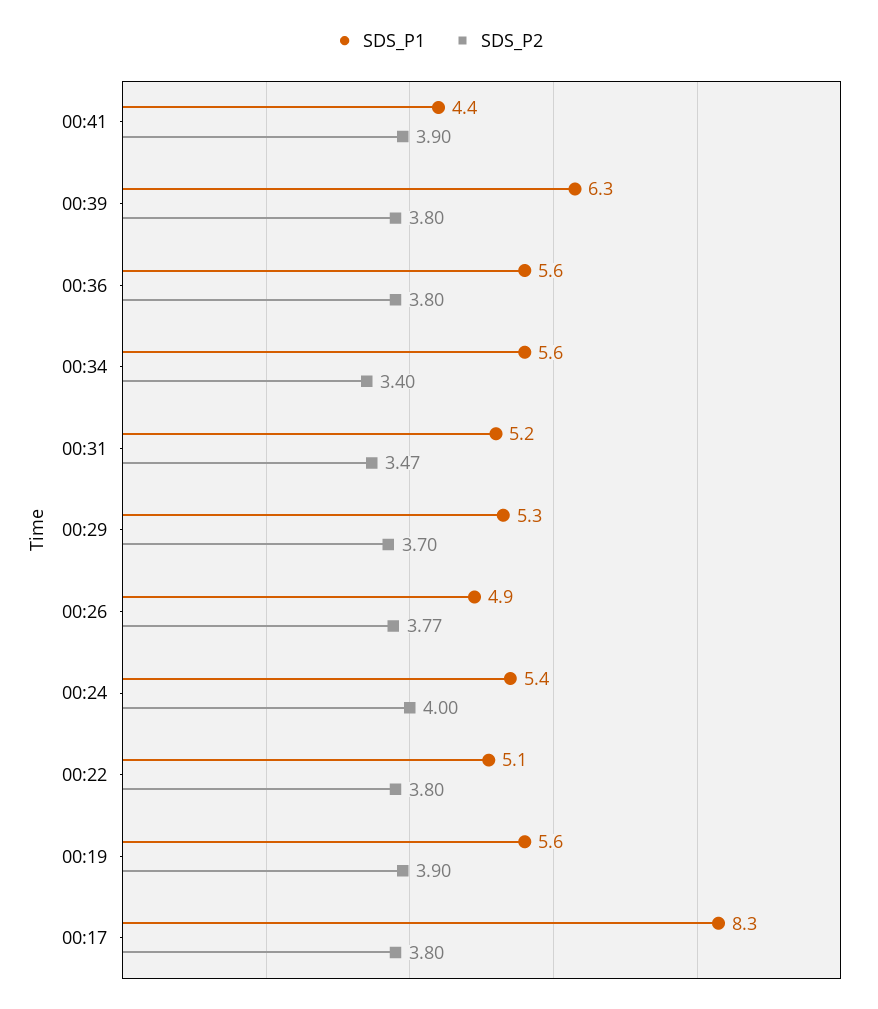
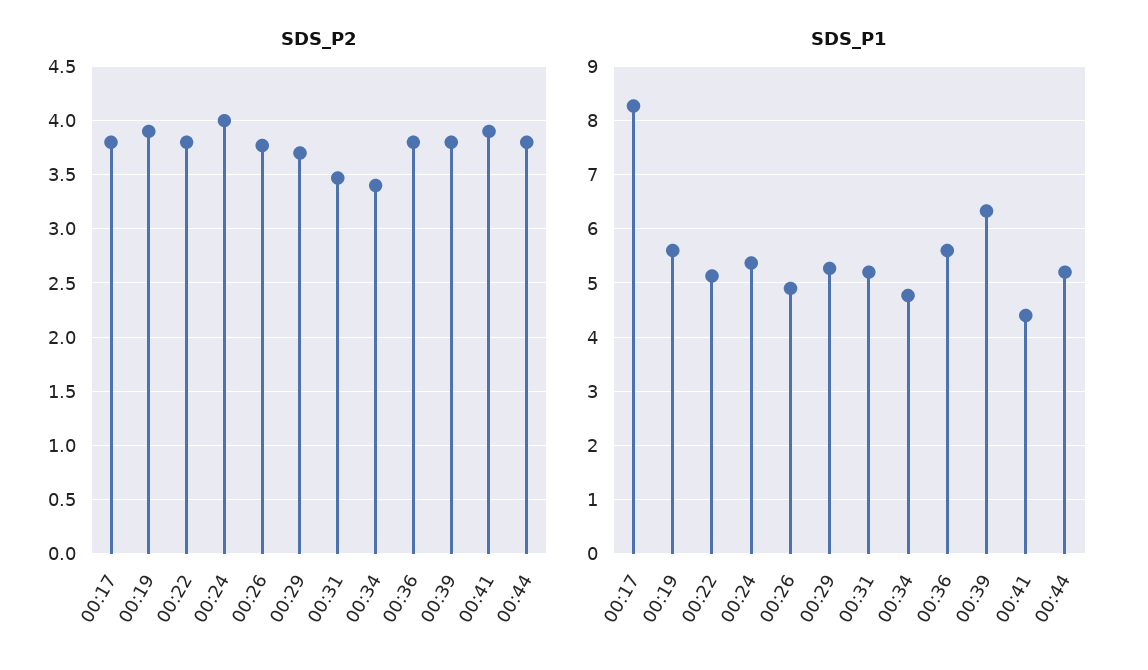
SDS_P1, 00:34: 5.6 -> 4.8
SDS_P2, 00:44: none -> 3.8
SDS_P1, 00:44: none -> 5.2

